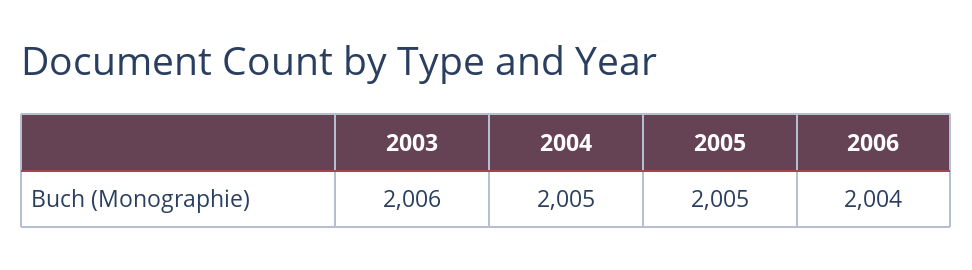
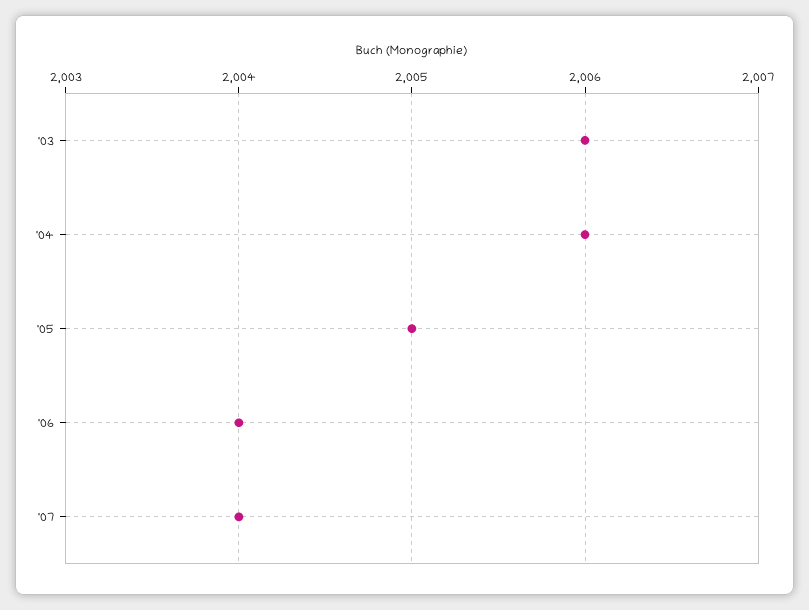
2004: 2005 -> 2006
'07: none -> 2004

